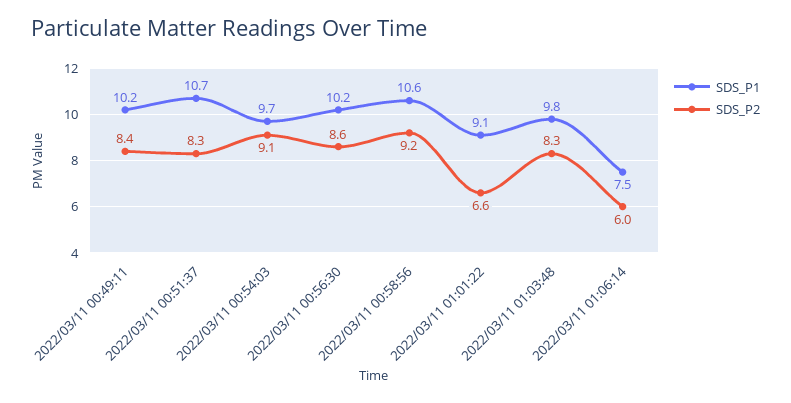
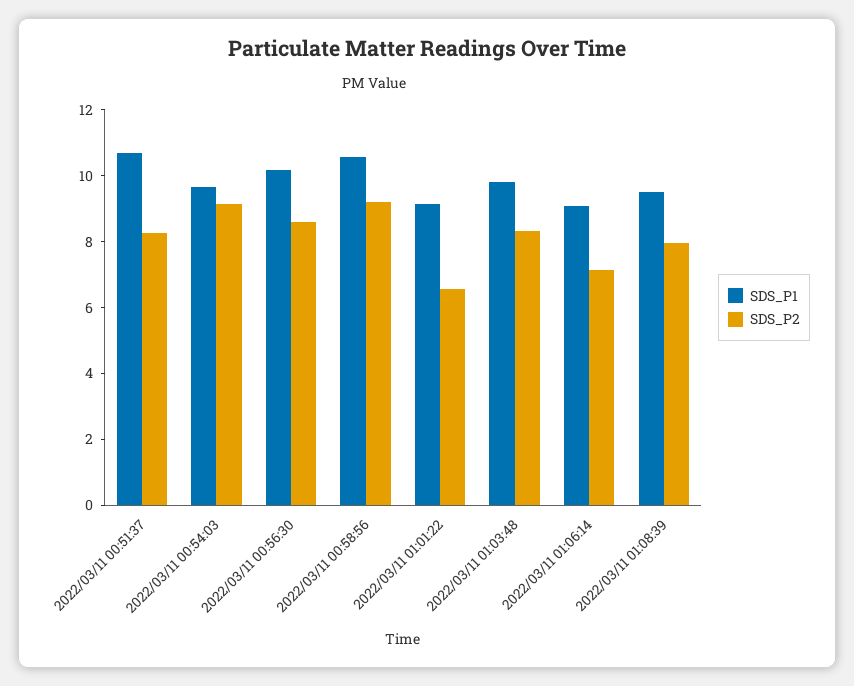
SDS_P1, 2022/03/11 00:49:11: 10.2 -> none
SDS_P2, 2022/03/11 00:49:11: 8.4 -> none
SDS_P1, 2022/03/11 01:06:14: 7.5 -> 9
SDS_P2, 2022/03/11 01:06:14: 6 -> 7
SDS_P1, 2022/03/11 01:08:39: none -> 9.5
SDS_P2, 2022/03/11 01:08:39: none -> 8

